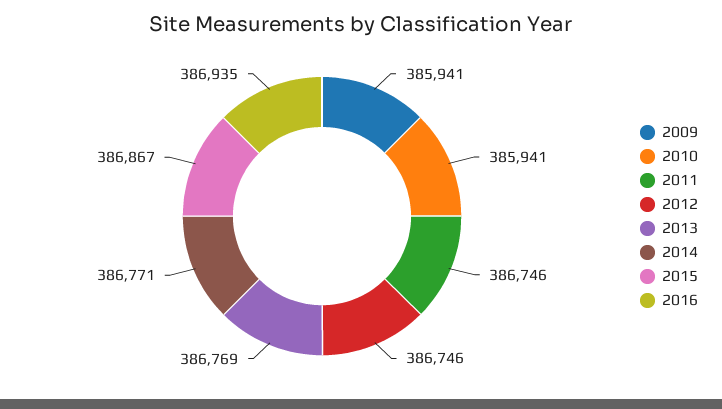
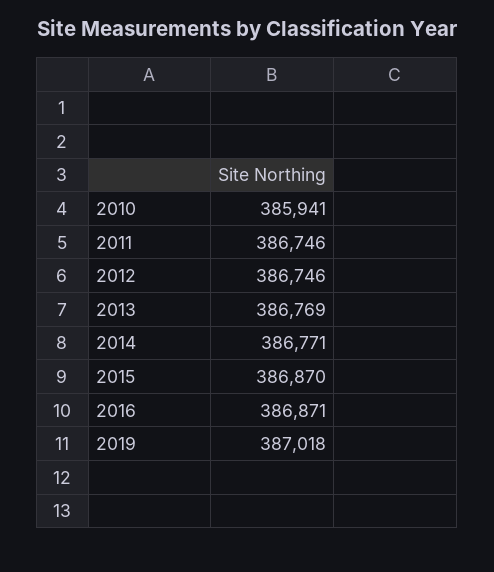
2009: 385941 -> none
2015: 386867 -> 386870
2016: 386935 -> 386871
2019: none -> 387018

